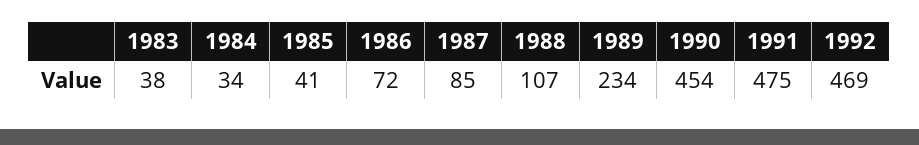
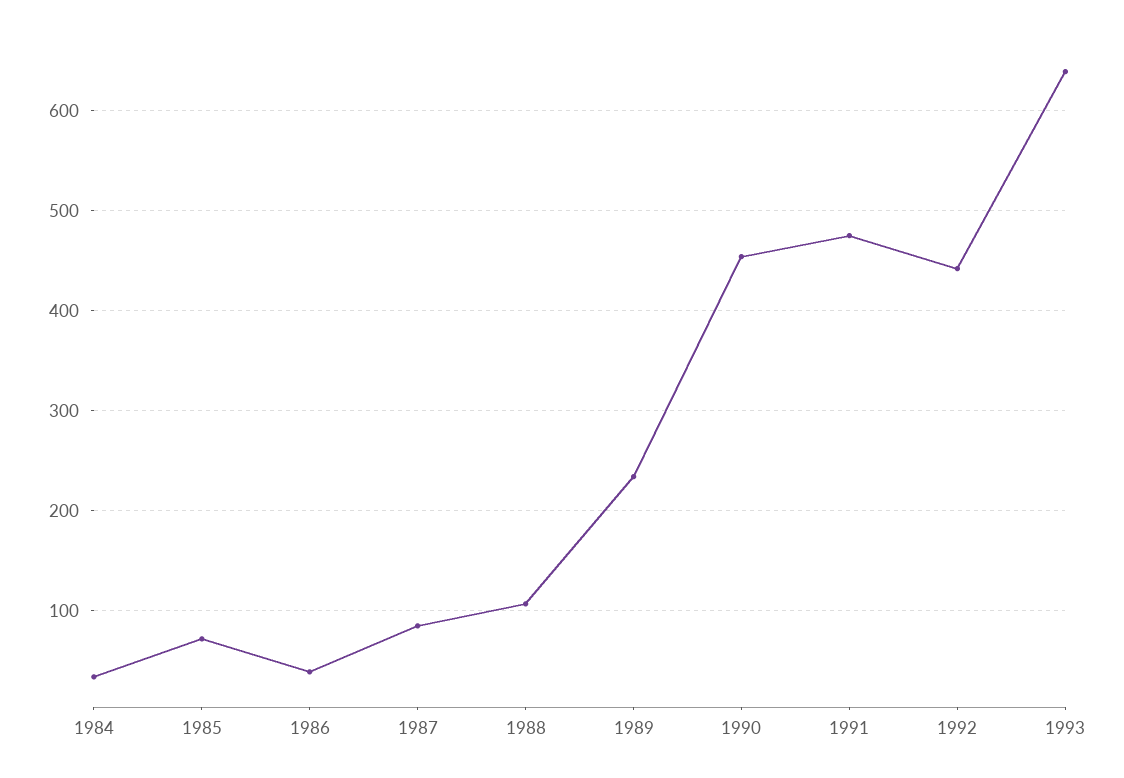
1983: 38 -> none
1985: 41 -> 70
1986: 72 -> 40
1992: 469 -> 440
1993: none -> 640

